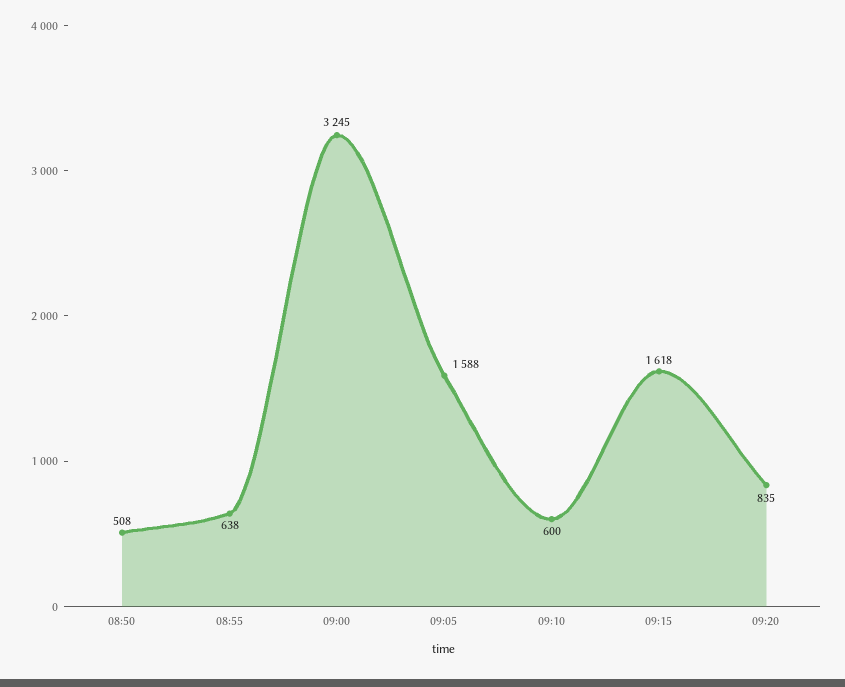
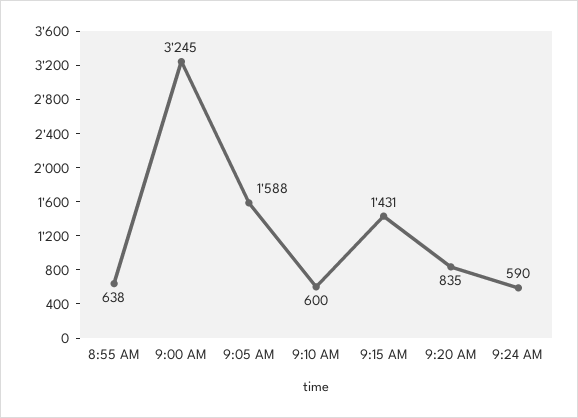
08:50: 508 -> none
09:15: 1618 -> 1431
9:24 AM: none -> 590

